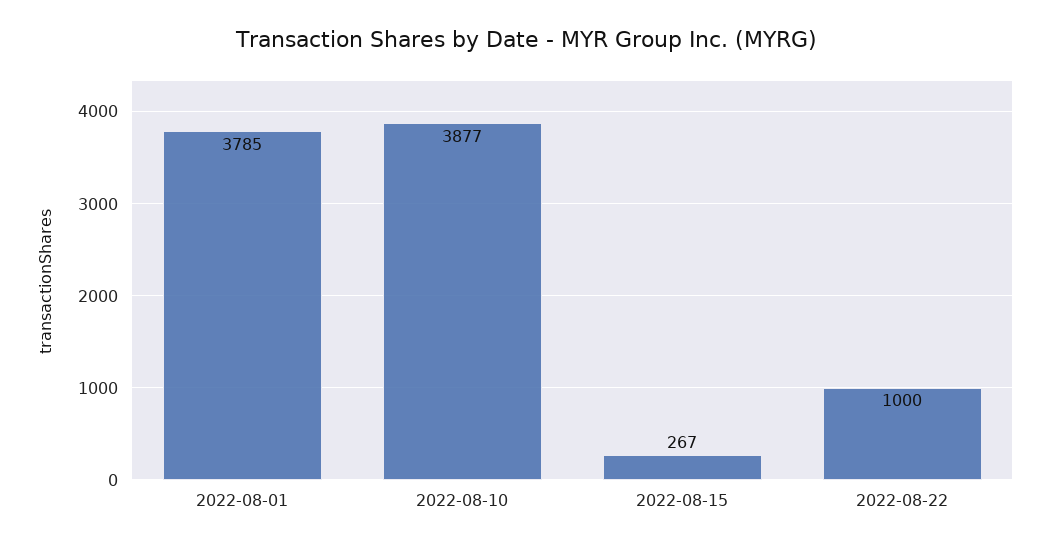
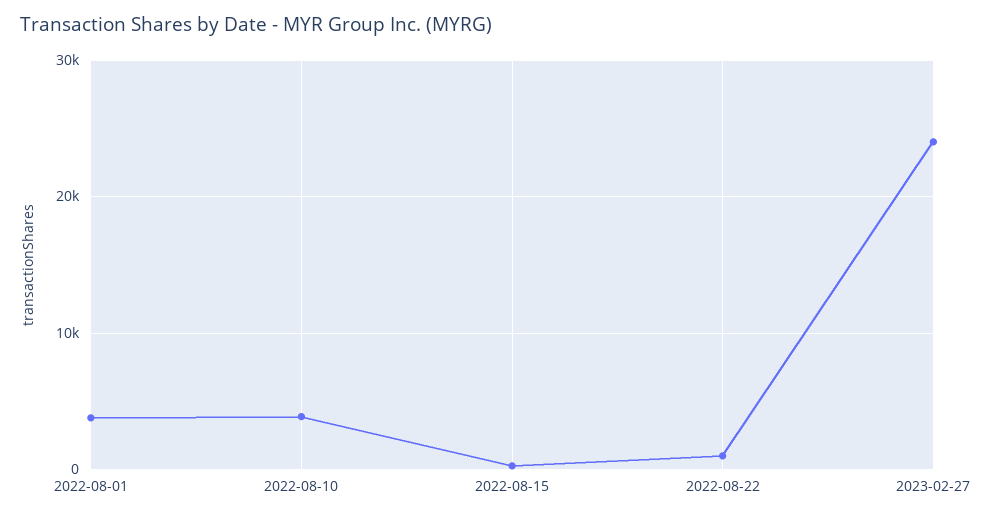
2023-02-27: none -> 24000

